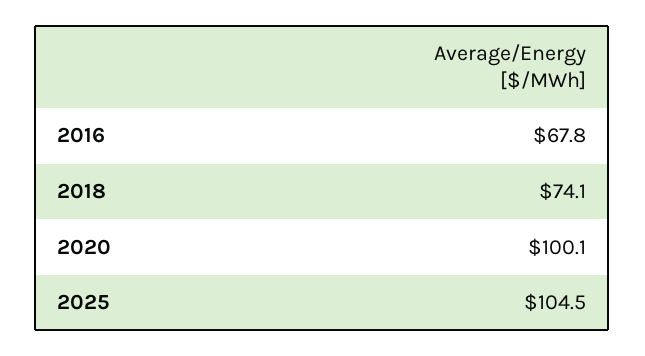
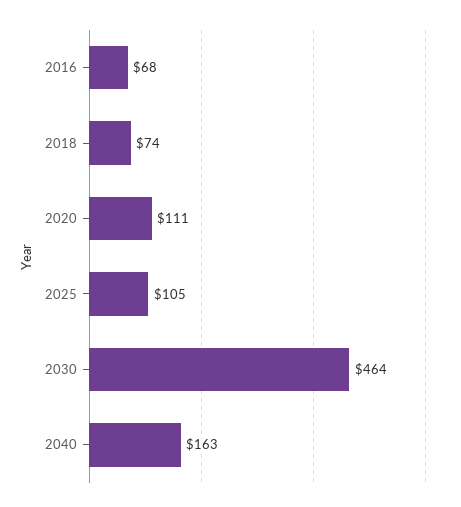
2020: 100.1 -> 111
2030: none -> 464
2040: none -> 163

